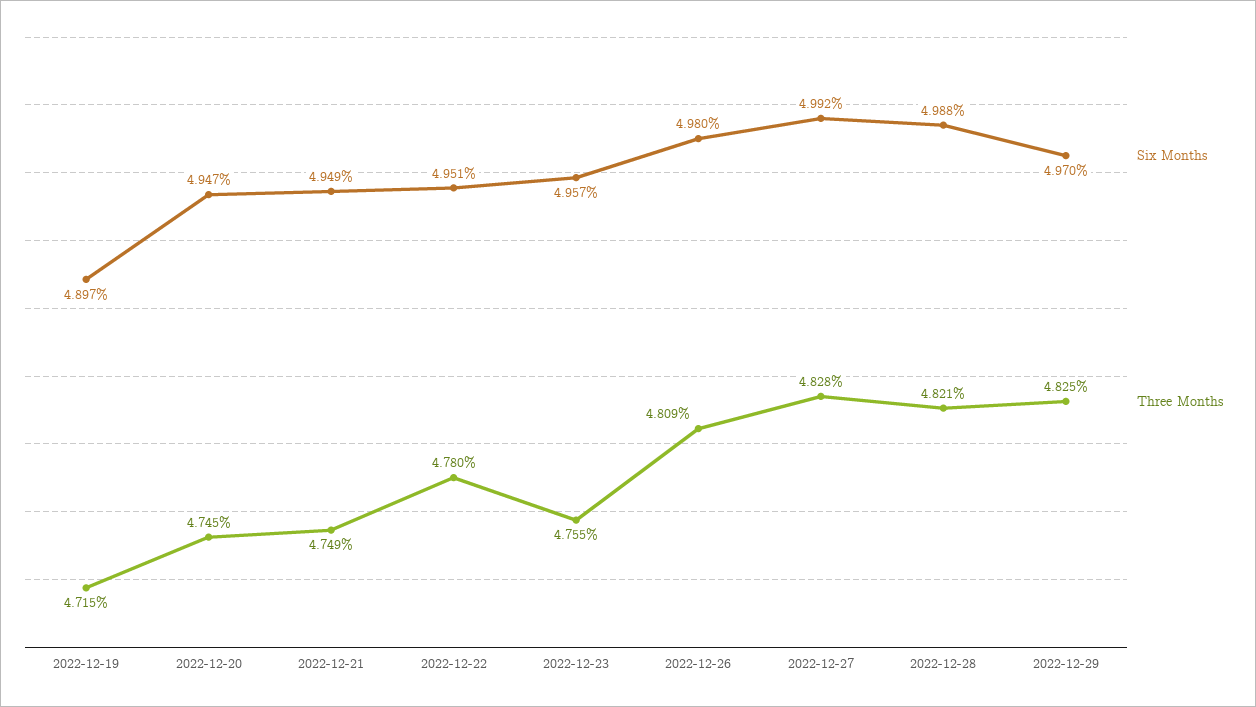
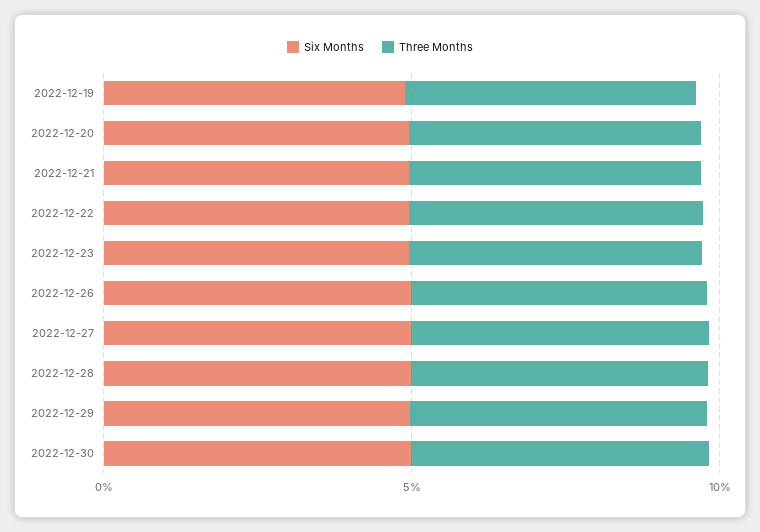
Six Months, 2022-12-30: none -> 5
Three Months, 2022-12-30: none -> 5

